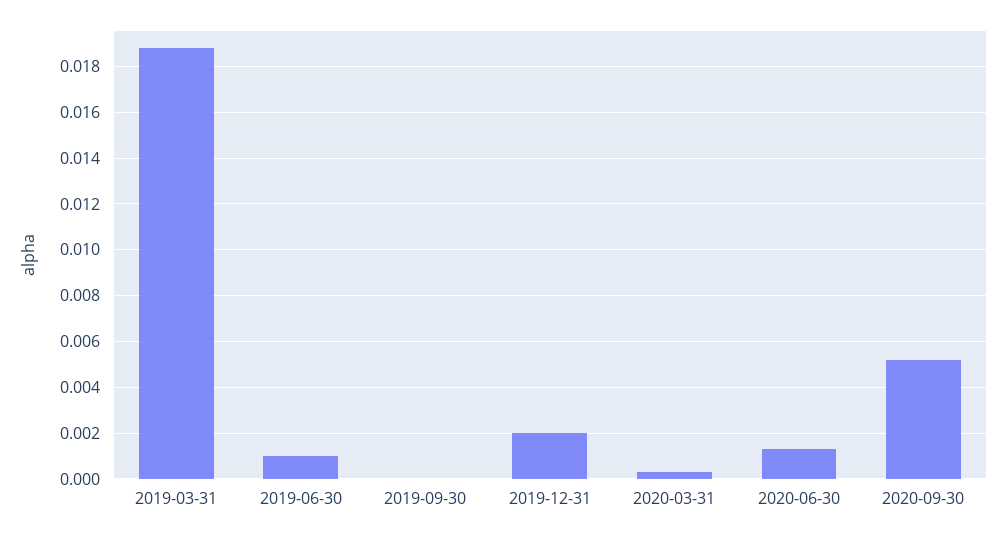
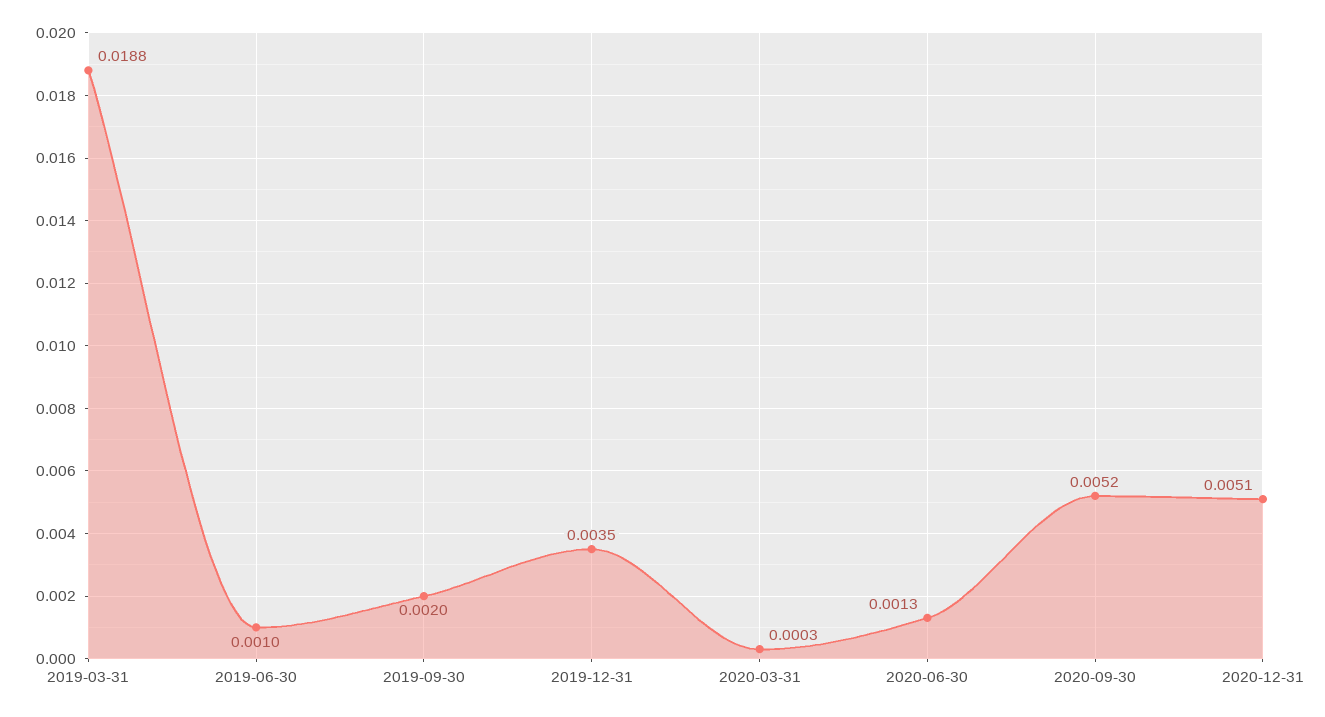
2019-09-30: 0 -> 0.002
2019-12-31: 0.002 -> 0.0035
2020-12-31: none -> 0.0051

